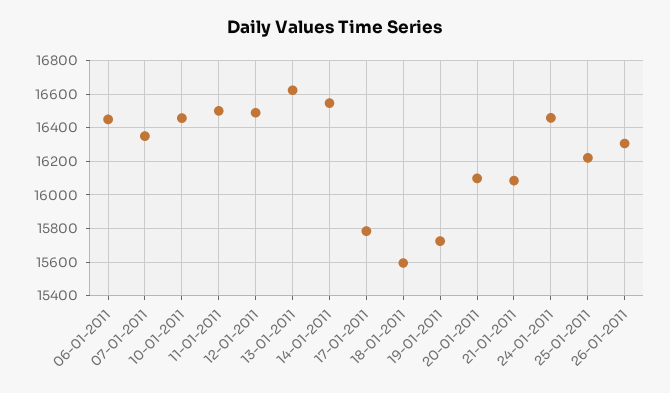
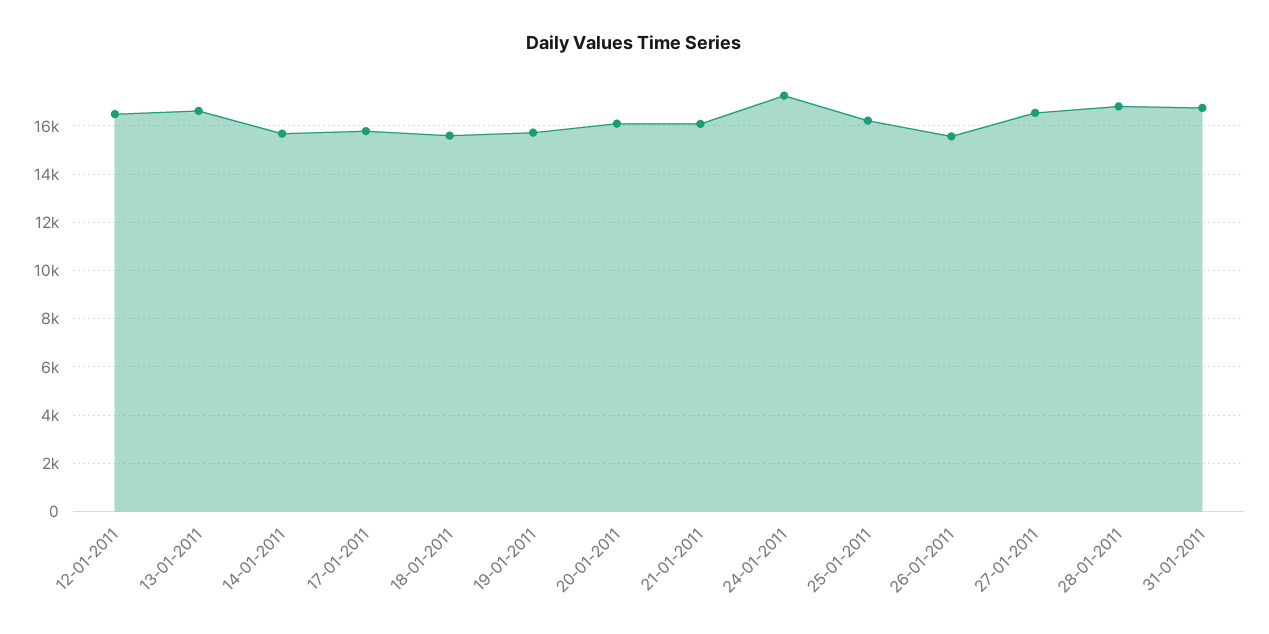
06-01-2011: 16450 -> none
07-01-2011: 16350 -> none
10-01-2011: 16450 -> none
11-01-2011: 16500 -> none
14-01-2011: 16550 -> 15750
24-01-2011: 16450 -> 17250
26-01-2011: 16300 -> 15500
27-01-2011: none -> 16500
28-01-2011: none -> 16750
31-01-2011: none -> 16750

